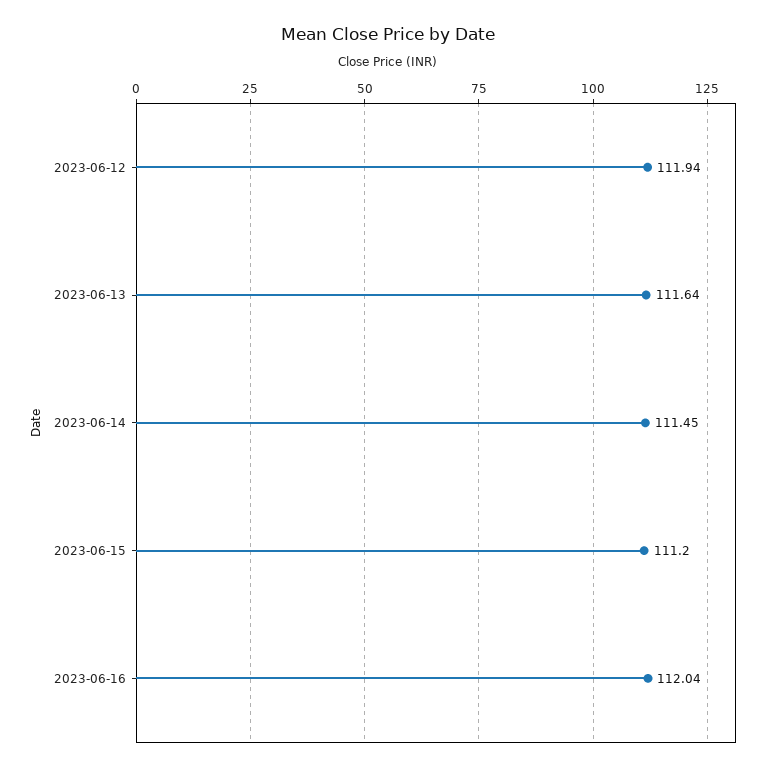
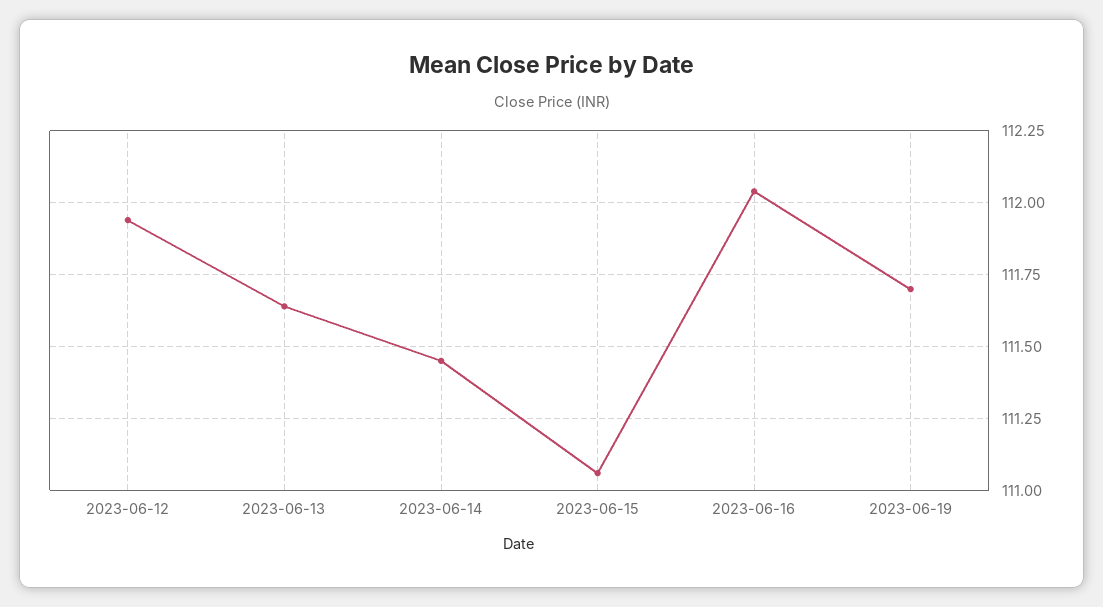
2023-06-15: 111.2 -> 111.05
2023-06-19: none -> 111.7

